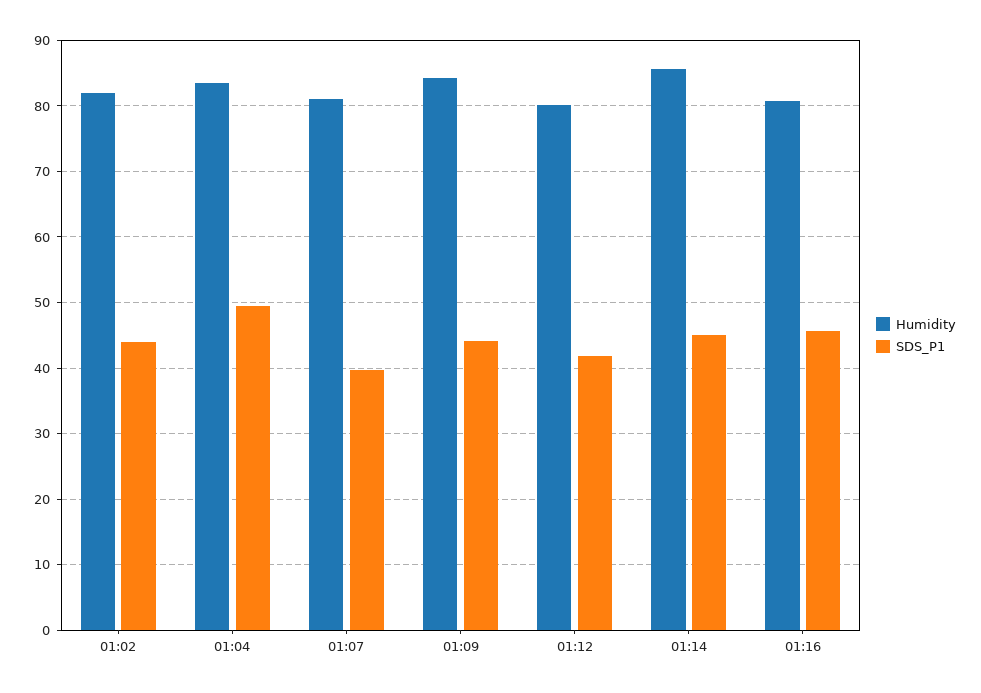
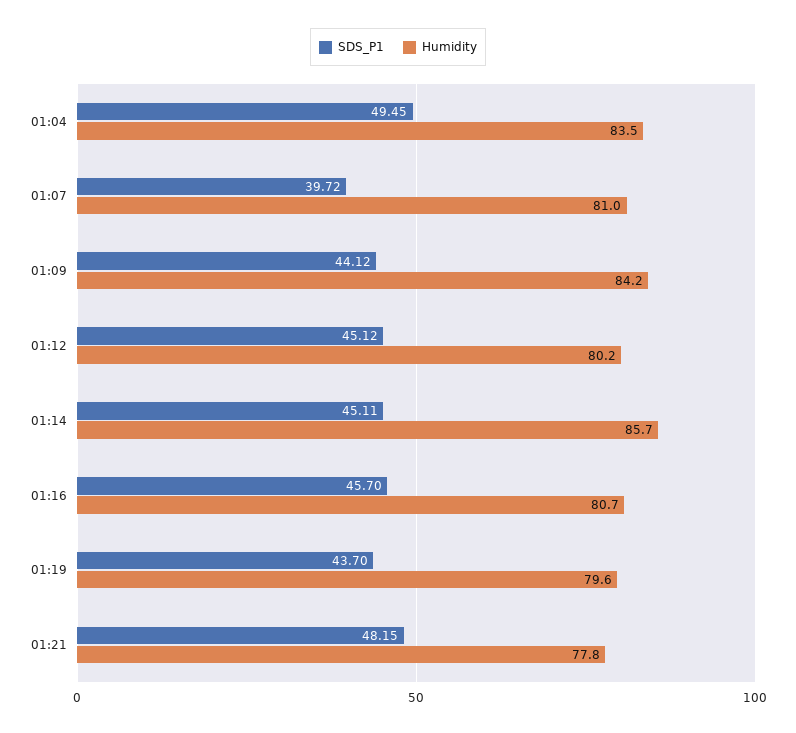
Humidity, 01:02: 82 -> none
SDS_P1, 01:02: 44 -> none
SDS_P1, 01:12: 42 -> 45.12
SDS_P1, 01:19: none -> 43.7
Humidity, 01:19: none -> 79.6
SDS_P1, 01:21: none -> 48.15
Humidity, 01:21: none -> 77.8

